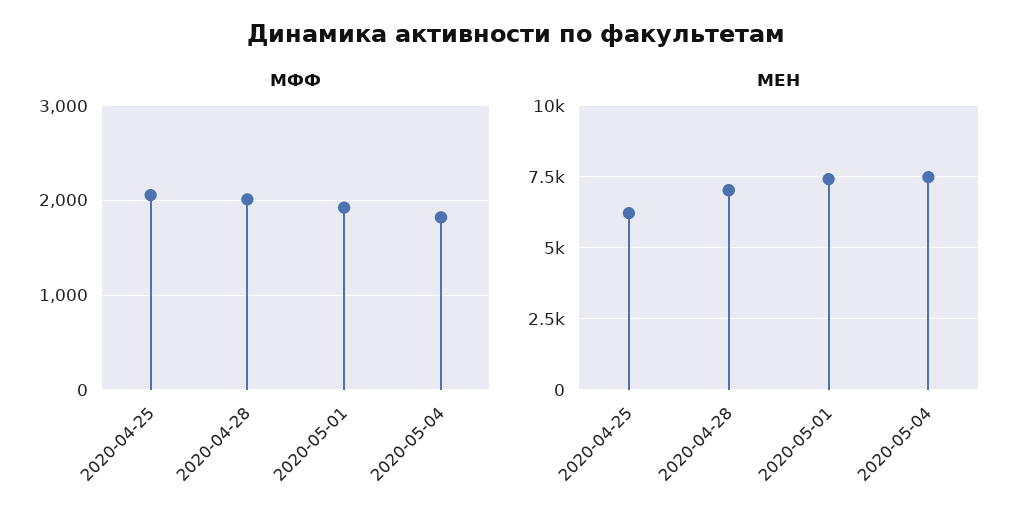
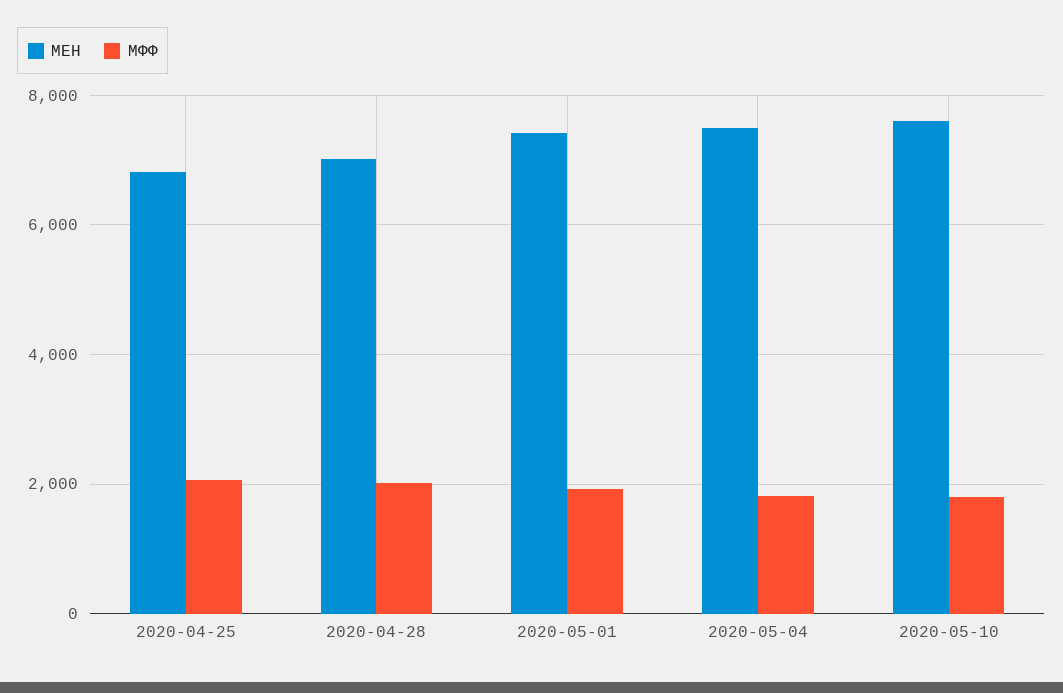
МЕН, 2020-04-25: 6250 -> 6800
МЕН, 2020-05-10: none -> 7600
МФФ, 2020-05-10: none -> 1800

